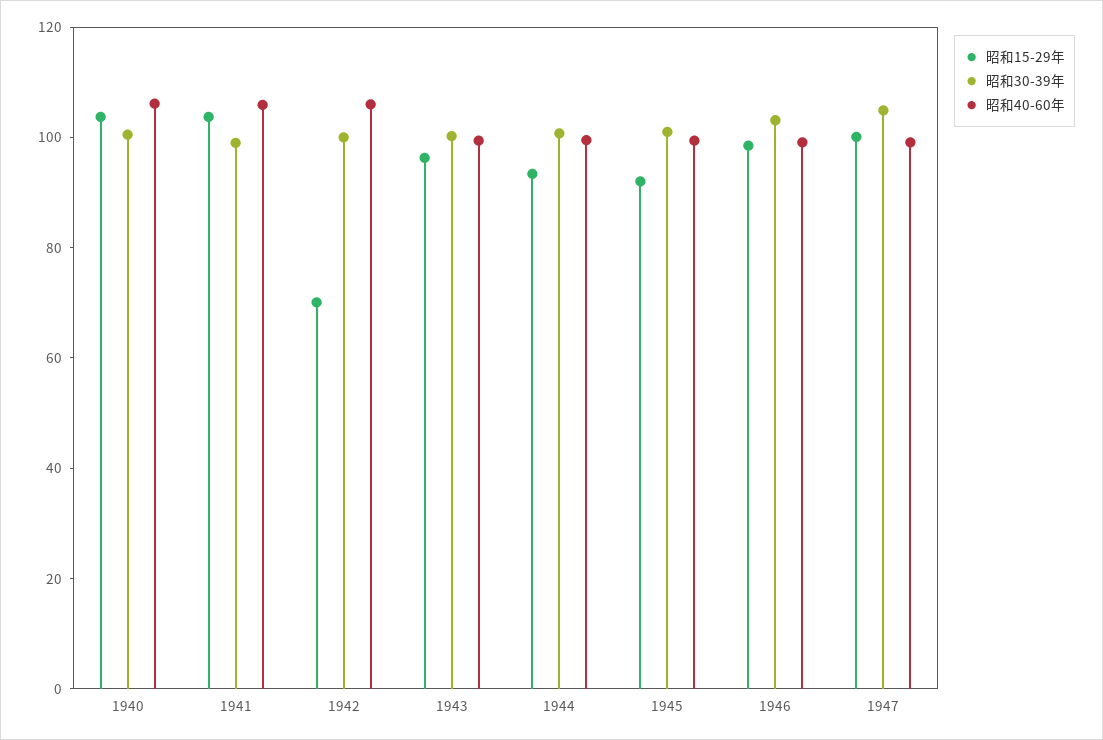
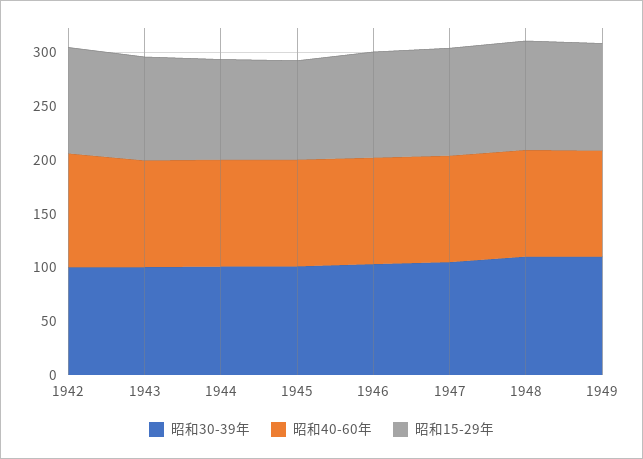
昭和15-29年, 1940: 105 -> none
昭和30-39年, 1940: 100 -> none
昭和40-60年, 1940: 105 -> none
昭和15-29年, 1941: 105 -> none
昭和30-39年, 1941: 100 -> none
昭和40-60年, 1941: 105 -> none
昭和15-29年, 1942: 70 -> 100
昭和30-39年, 1948: none -> 110
昭和40-60年, 1948: none -> 100
昭和15-29年, 1948: none -> 100
昭和30-39年, 1949: none -> 110
昭和40-60年, 1949: none -> 100
昭和15-29年, 1949: none -> 100

